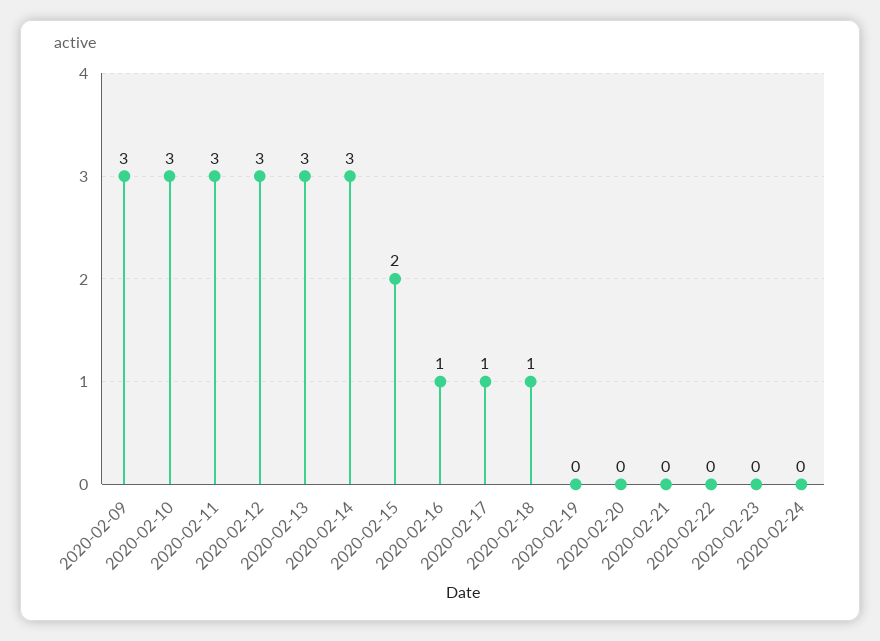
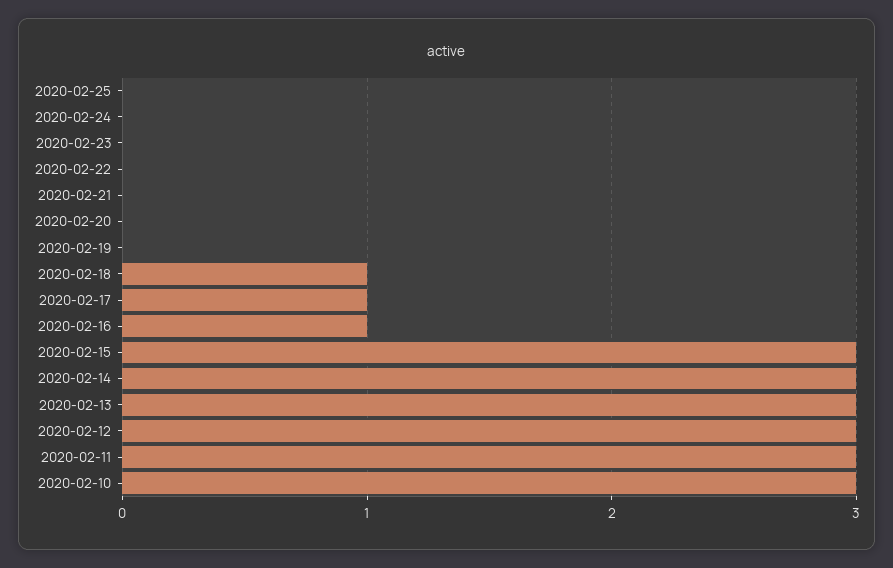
2020-02-09: 3 -> none
2020-02-15: 2 -> 3
2020-02-25: none -> 0

